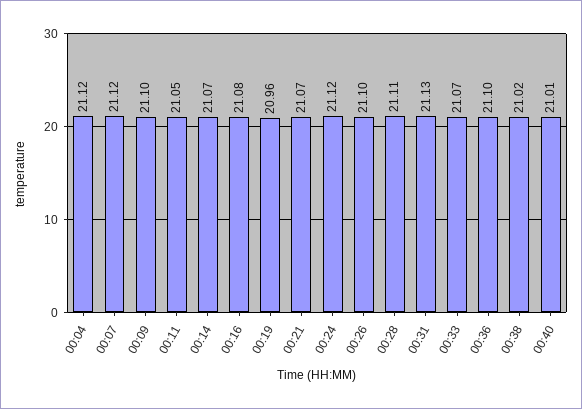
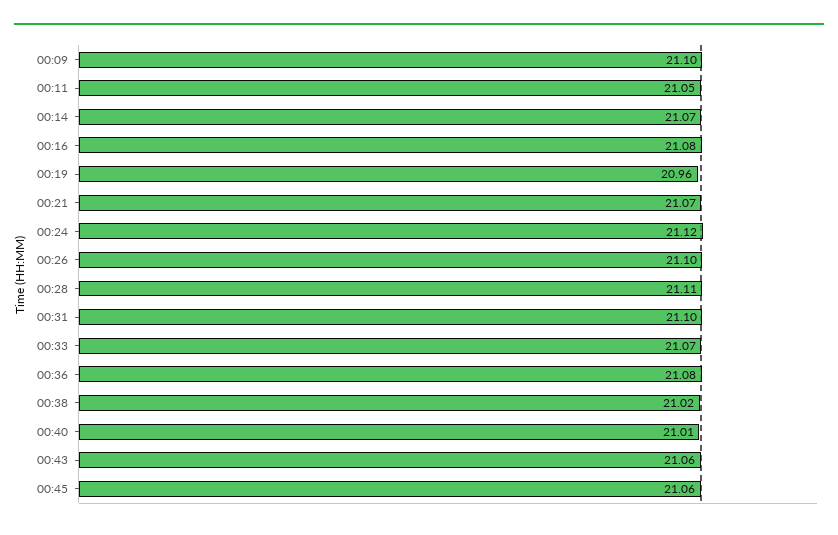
00:04: 21.12 -> none
00:07: 21.12 -> none
00:31: 21.13 -> 21.1
00:36: 21.1 -> 21.08
00:43: none -> 21.06
00:45: none -> 21.06

